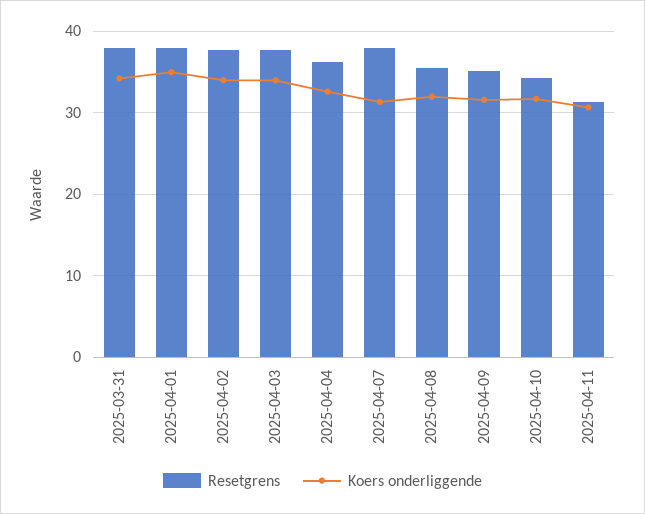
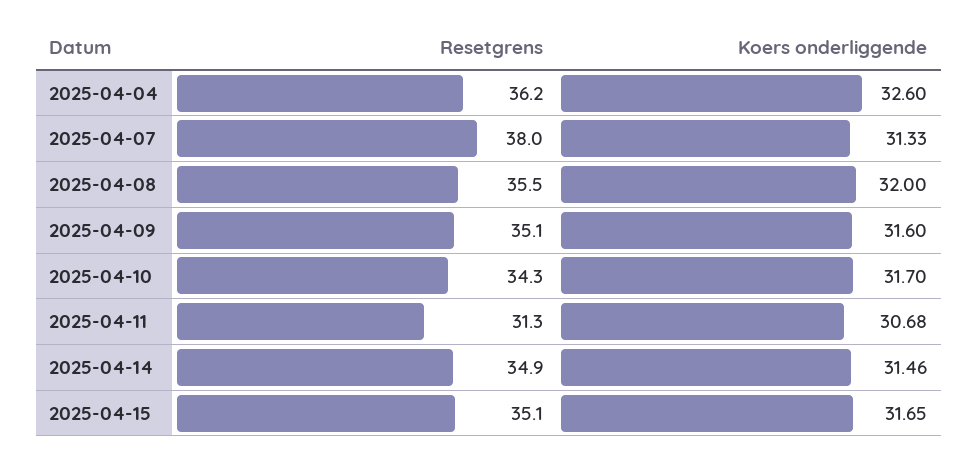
Resetgrens, 2025-03-31: 38 -> none
Koers onderliggende, 2025-03-31: 34 -> none
Resetgrens, 2025-04-01: 38 -> none
Koers onderliggende, 2025-04-01: 35 -> none
Resetgrens, 2025-04-02: 38 -> none
Koers onderliggende, 2025-04-02: 34 -> none
Resetgrens, 2025-04-03: 38 -> none
Koers onderliggende, 2025-04-03: 34 -> none
Resetgrens, 2025-04-14: none -> 34.9
Koers onderliggende, 2025-04-14: none -> 31.46
Resetgrens, 2025-04-15: none -> 35.1
Koers onderliggende, 2025-04-15: none -> 31.65

